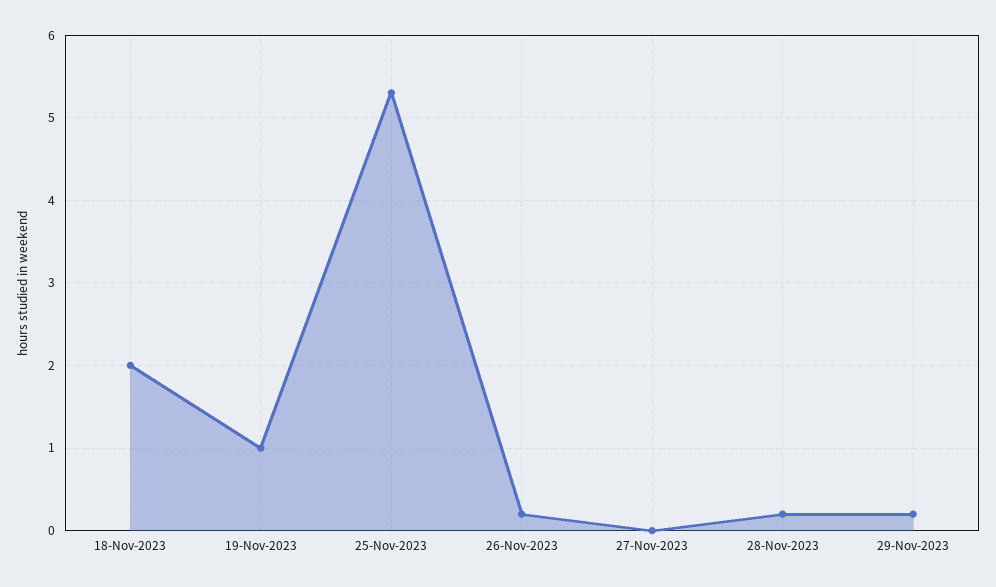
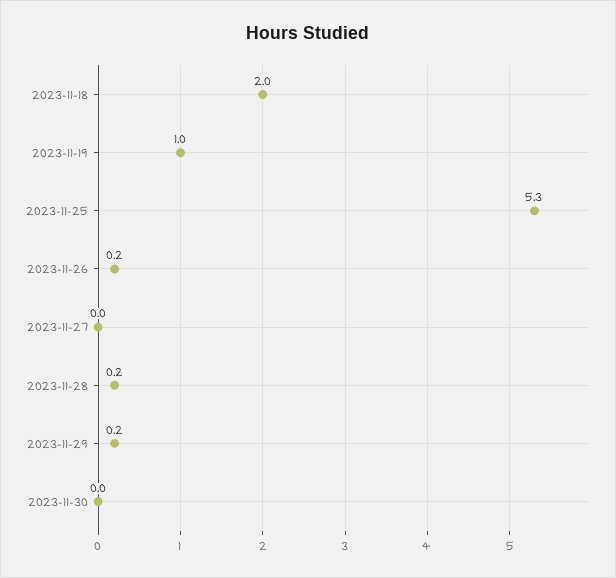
2023-11-30: none -> 0

